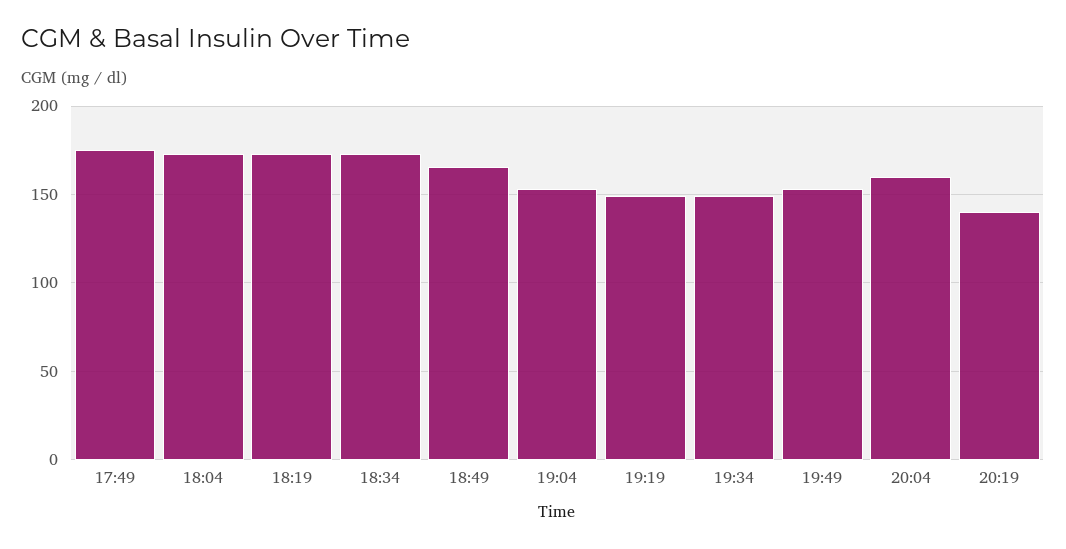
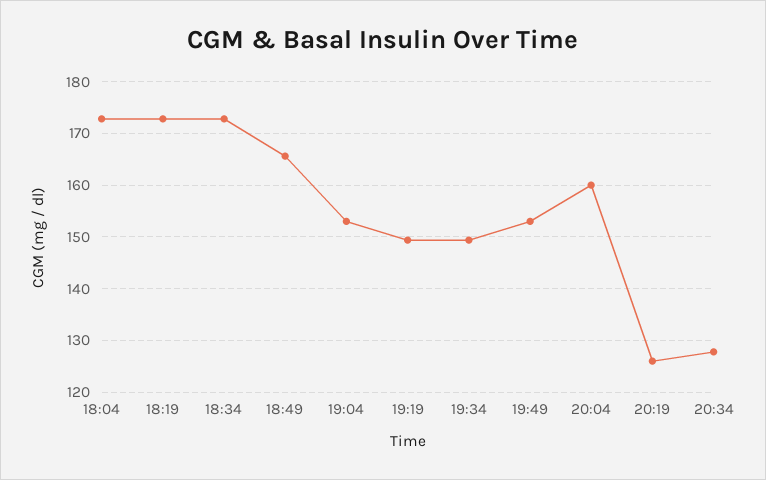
17:49: 175 -> none
20:19: 140 -> 126
20:34: none -> 128

